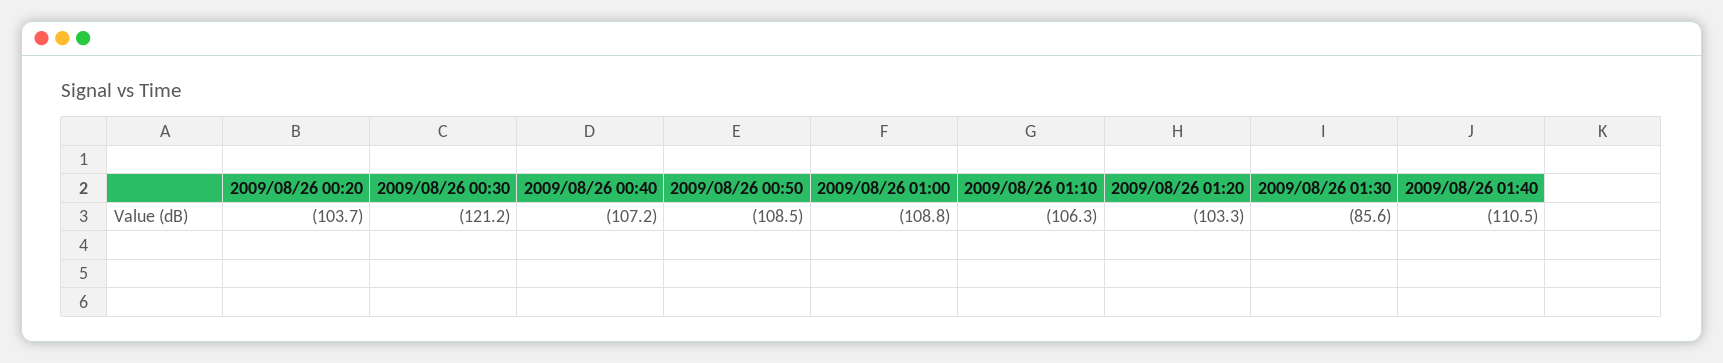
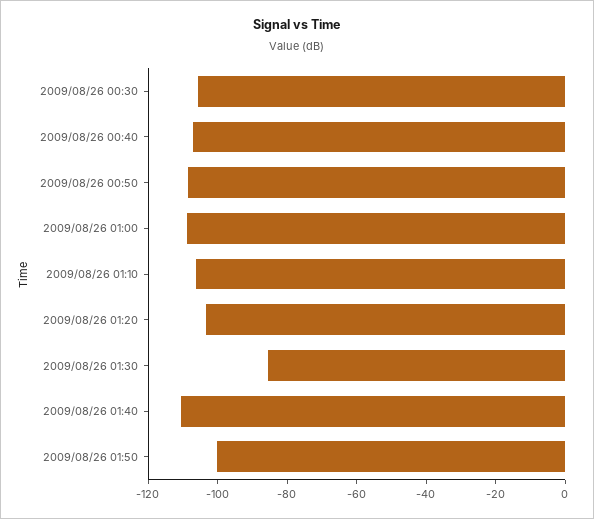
2009/08/26 00:20: -103.7 -> none
2009/08/26 00:30: -121.2 -> -105
2009/08/26 01:50: none -> -100

